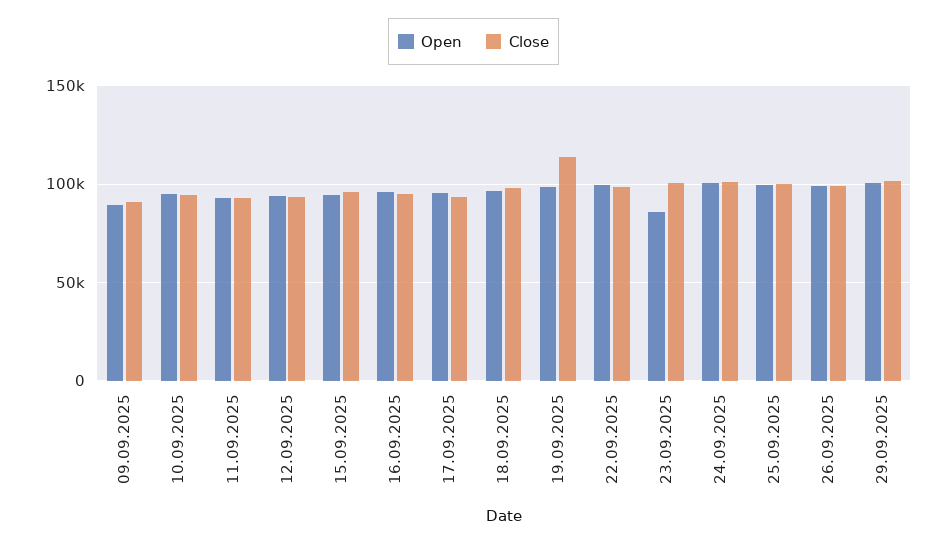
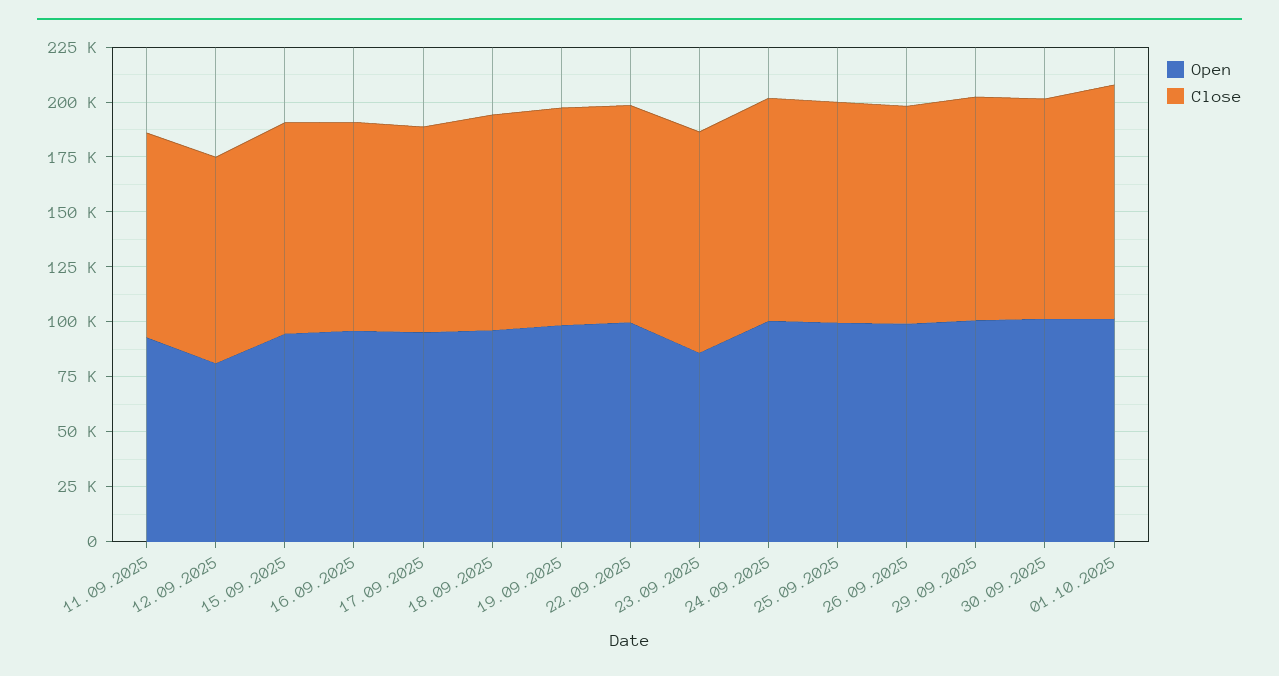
Open, 09.09.2025: 90000 -> none
Close, 09.09.2025: 90000 -> none
Open, 10.09.2025: 95000 -> none
Close, 10.09.2025: 95000 -> none
Open, 12.09.2025: 95000 -> 80000
Close, 19.09.2025: 115000 -> 100000
Open, 30.09.2025: none -> 100000
Close, 30.09.2025: none -> 100000
Open, 01.10.2025: none -> 100000
Close, 01.10.2025: none -> 105000

